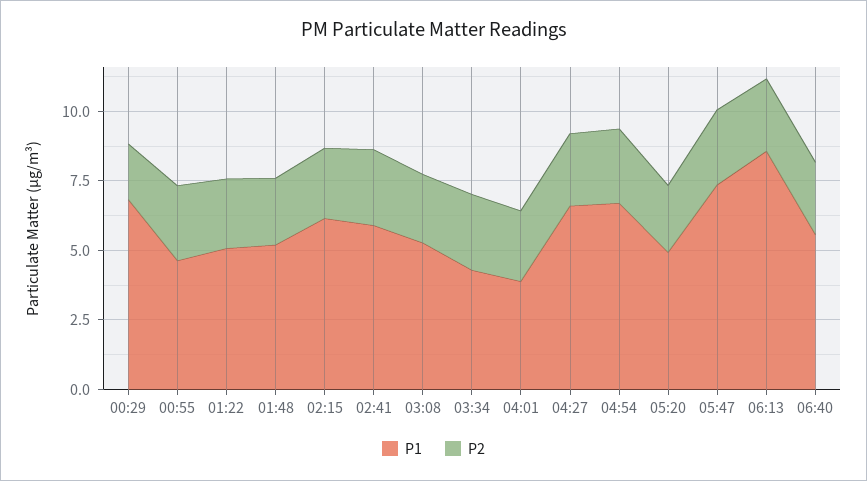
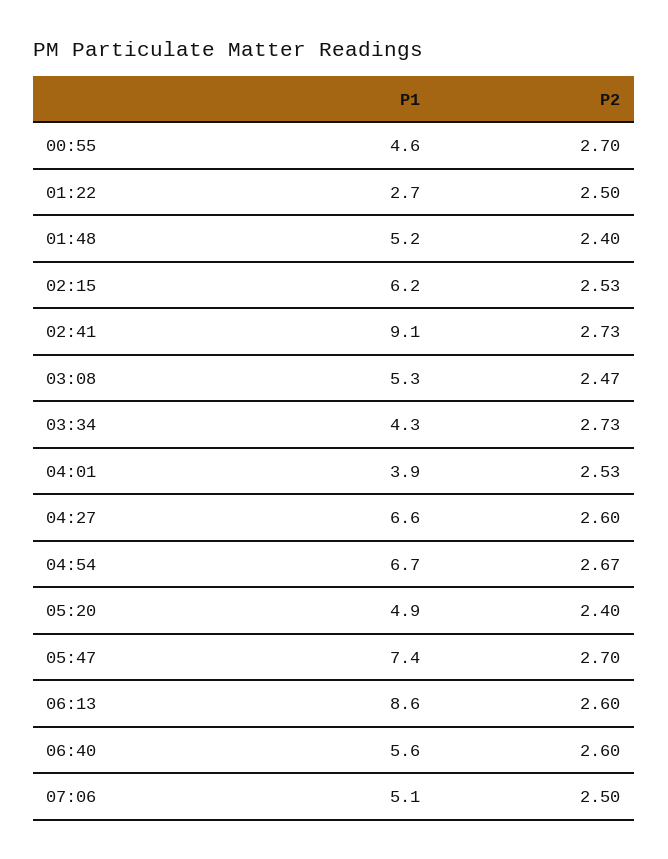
P1, 00:29: 7 -> none
P2, 00:29: 2 -> none
P1, 01:22: 5 -> 2.7
P1, 02:41: 6 -> 9.1
P1, 07:06: none -> 5.1
P2, 07:06: none -> 2.5

